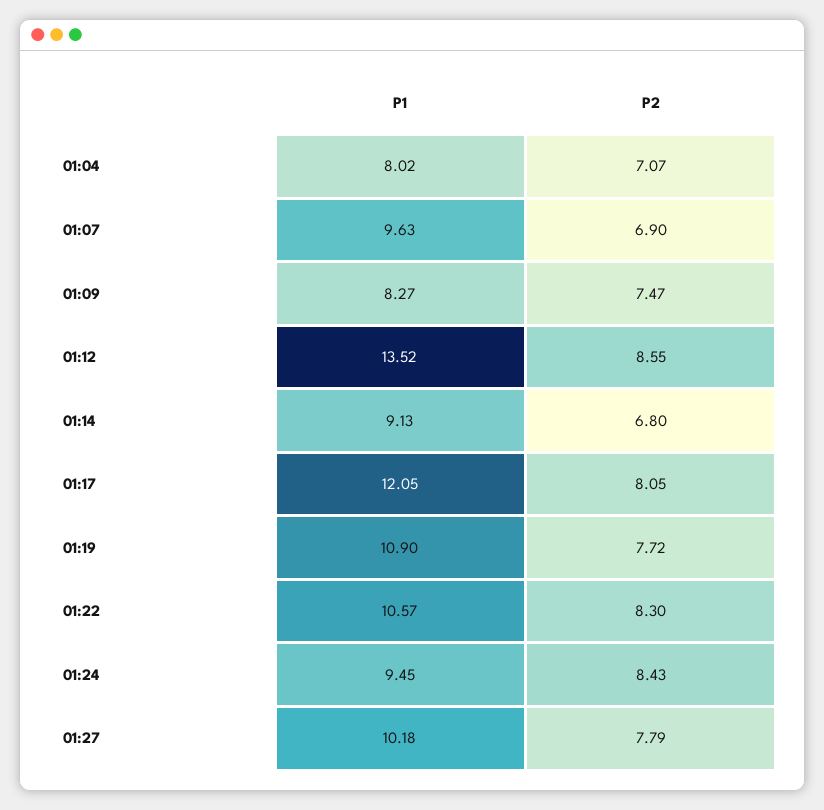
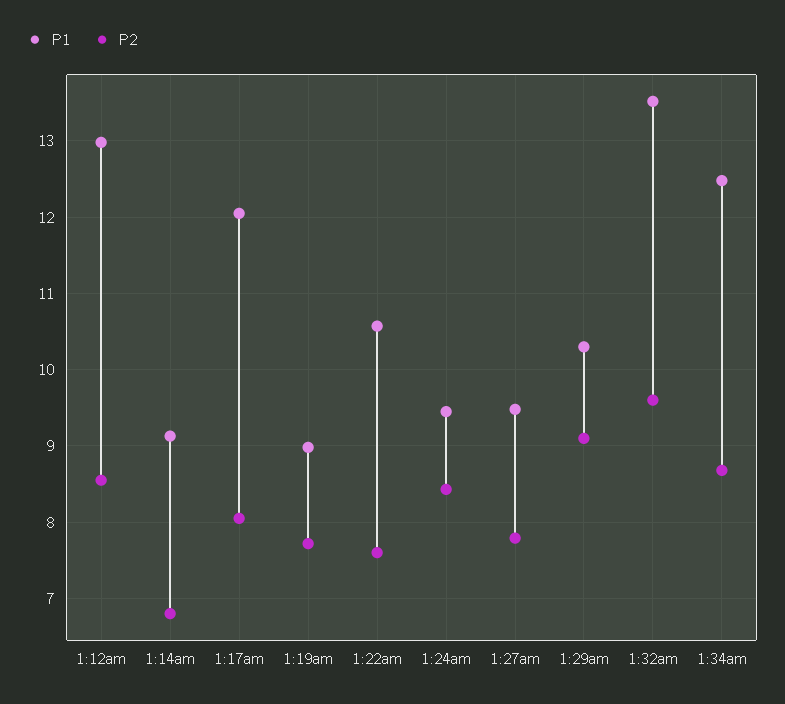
P1, 01:04: 8.02 -> none
P2, 01:04: 7.07 -> none
P1, 01:07: 9.63 -> none
P2, 01:07: 6.9 -> none
P1, 01:09: 8.27 -> none
P2, 01:09: 7.47 -> none
P1, 01:12: 13.52 -> 13
P1, 01:19: 10.9 -> 9
P2, 01:22: 8.3 -> 7.6
P1, 01:27: 10.18 -> 9.5
P1, 1:29am: none -> 10.3
P2, 1:29am: none -> 9.1
P1, 1:32am: none -> 13.5
P2, 1:32am: none -> 9.6
P1, 1:34am: none -> 12.5
P2, 1:34am: none -> 8.7

